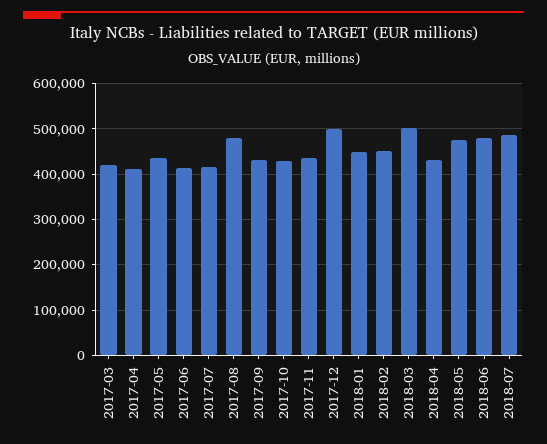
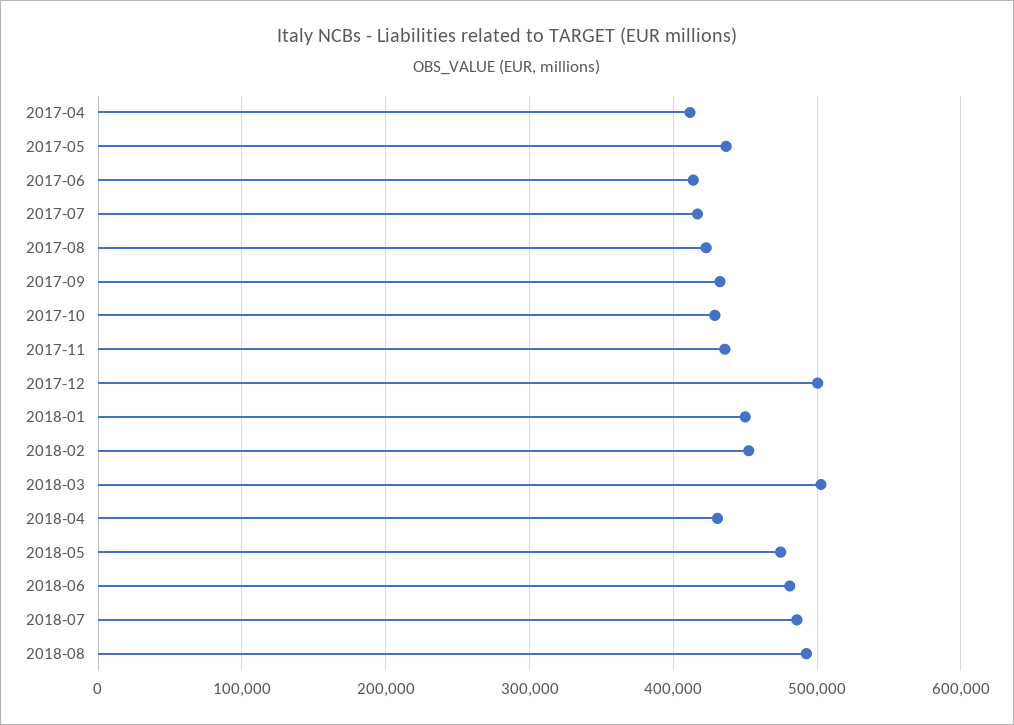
2017-03: 420000 -> none
2017-08: 480000 -> 420000
2018-08: none -> 490000

